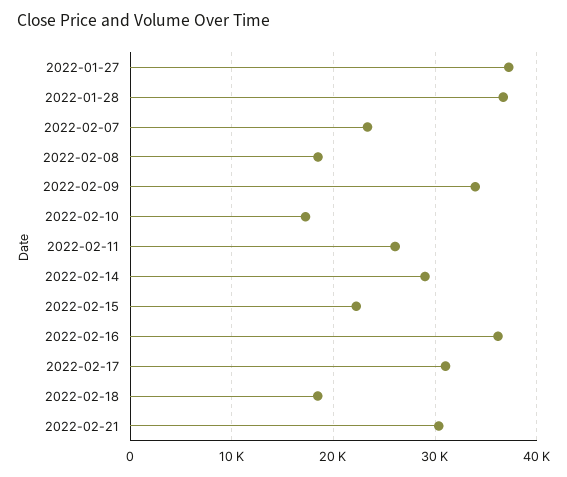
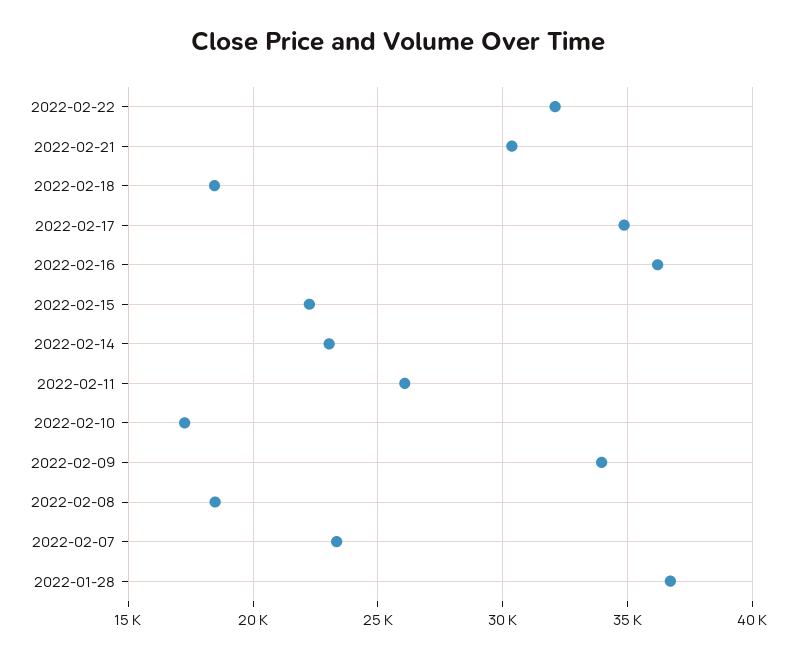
2022-01-27: 37000 -> none
2022-02-14: 29000 -> 23000
2022-02-17: 31000 -> 35000
2022-02-22: none -> 32000

